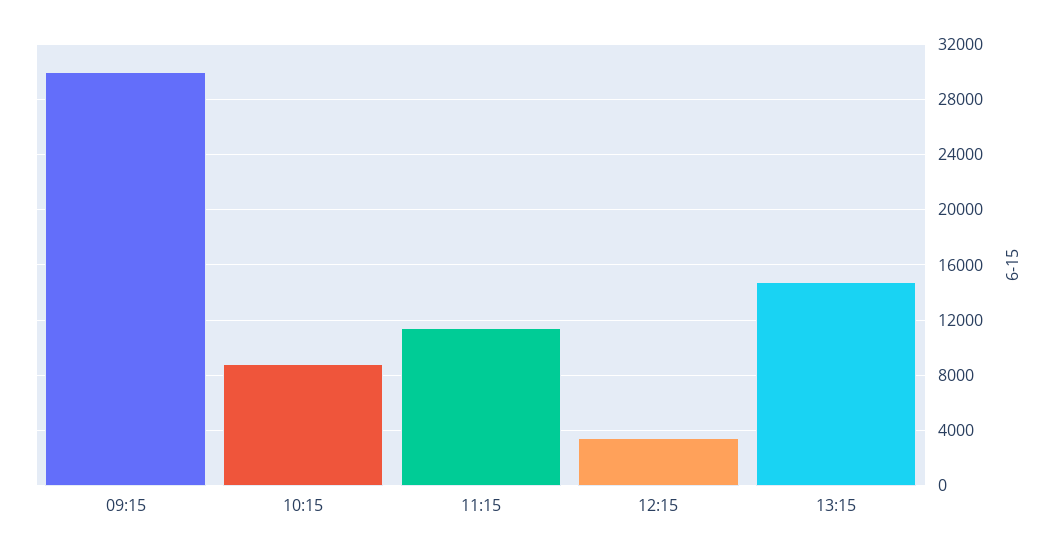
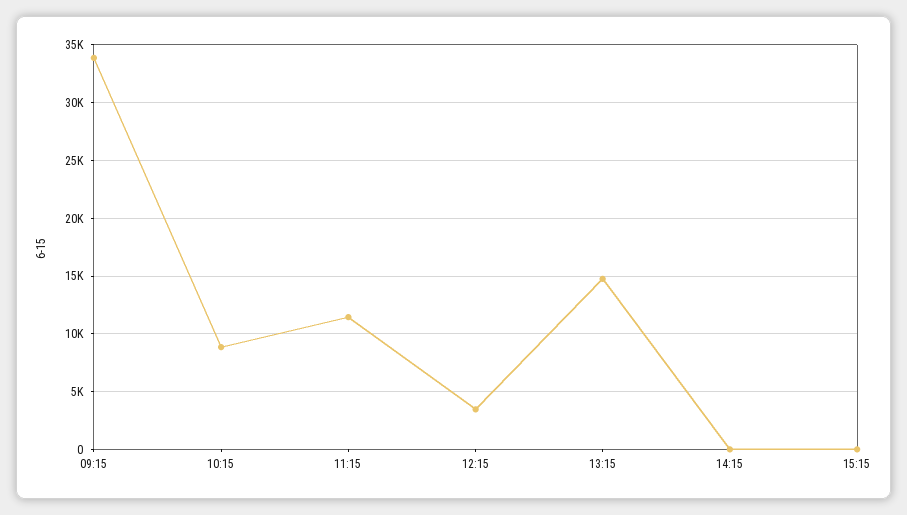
09:15: 30000 -> 34000
14:15: none -> 0
15:15: none -> 0

